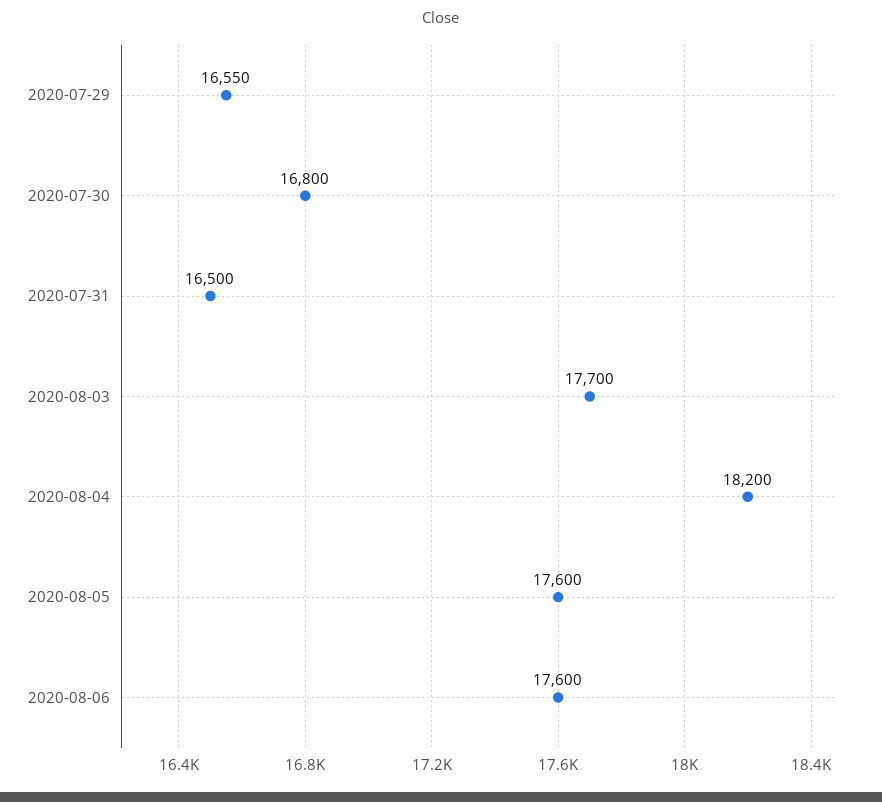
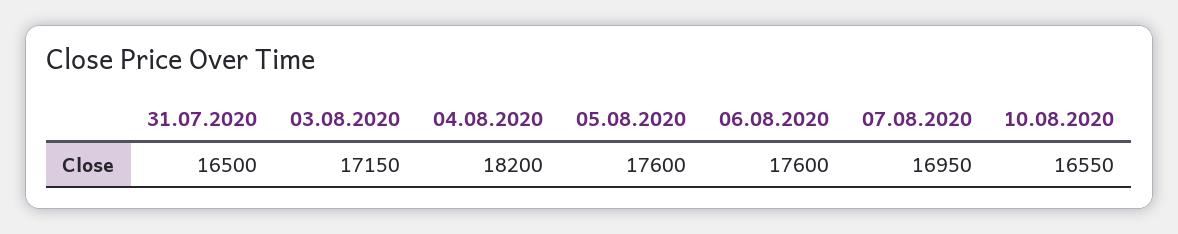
2020-07-29: 16550 -> none
2020-07-30: 16800 -> none
2020-08-03: 17700 -> 17150
07.08.2020: none -> 16950
10.08.2020: none -> 16550

